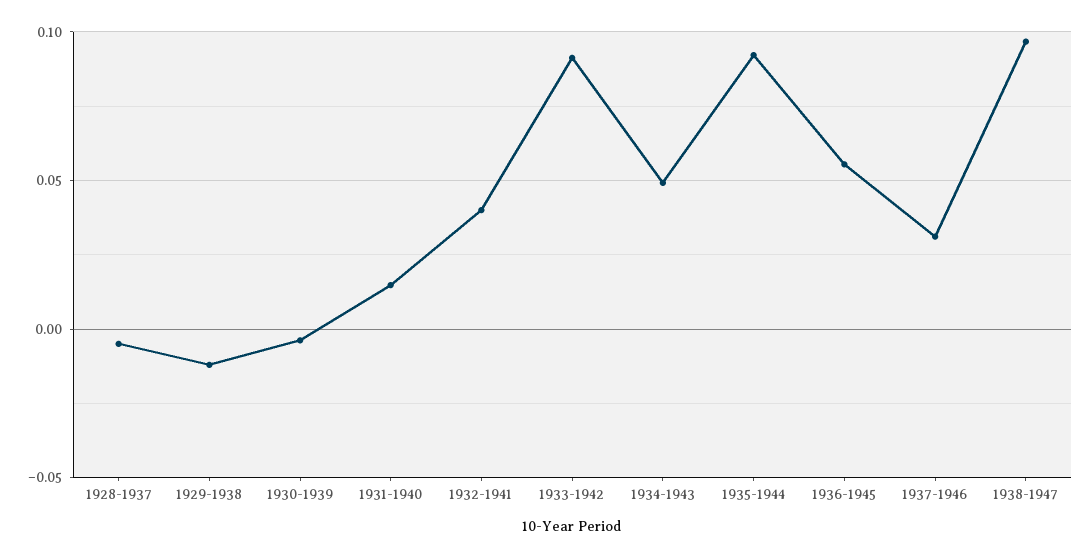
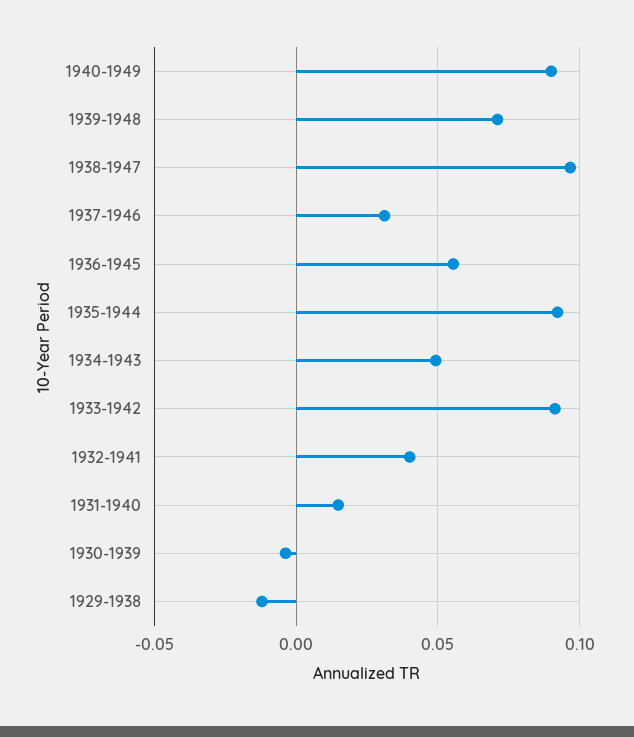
1928-1937: -0.005 -> none
1940-1949: none -> 0.09
1939-1948: none -> 0.07

